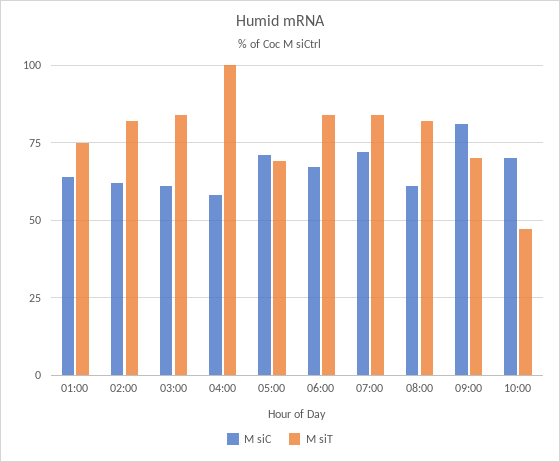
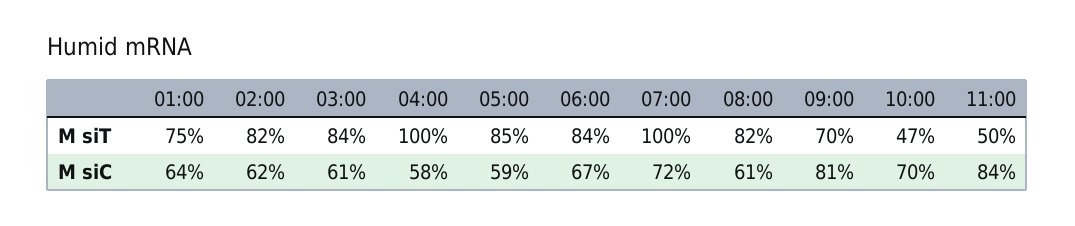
M siC, 05:00: 70 -> 59
M siT, 05:00: 70 -> 85
M siT, 07:00: 85 -> 100
M siT, 11:00: none -> 50
M siC, 11:00: none -> 84

